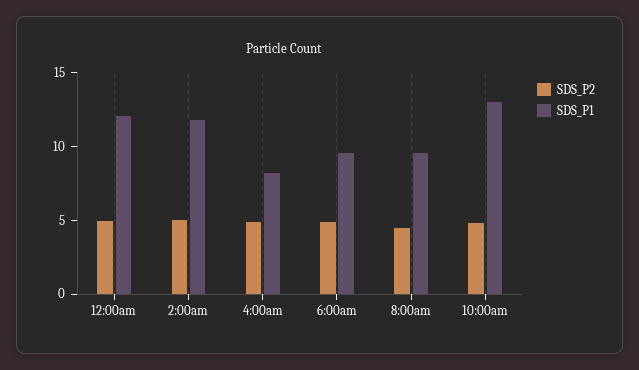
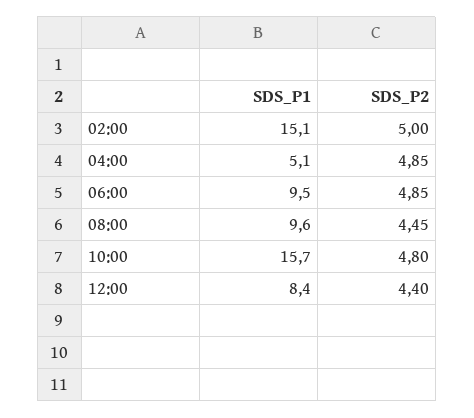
SDS_P2, 12:00am: 5 -> none
SDS_P1, 12:00am: 12 -> none
SDS_P1, 2:00am: 12 -> 15.1
SDS_P1, 4:00am: 8 -> 5.1
SDS_P1, 10:00am: 13 -> 15.7
SDS_P1, 12:00: none -> 8.4
SDS_P2, 12:00: none -> 4.4

